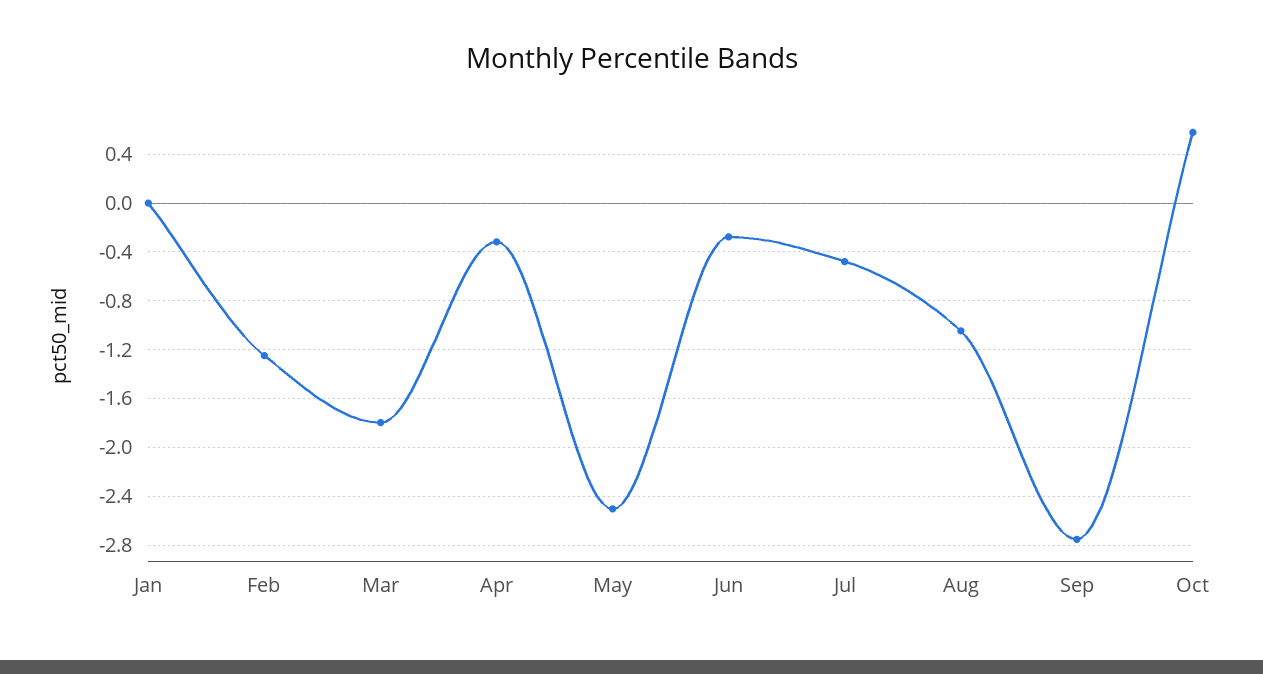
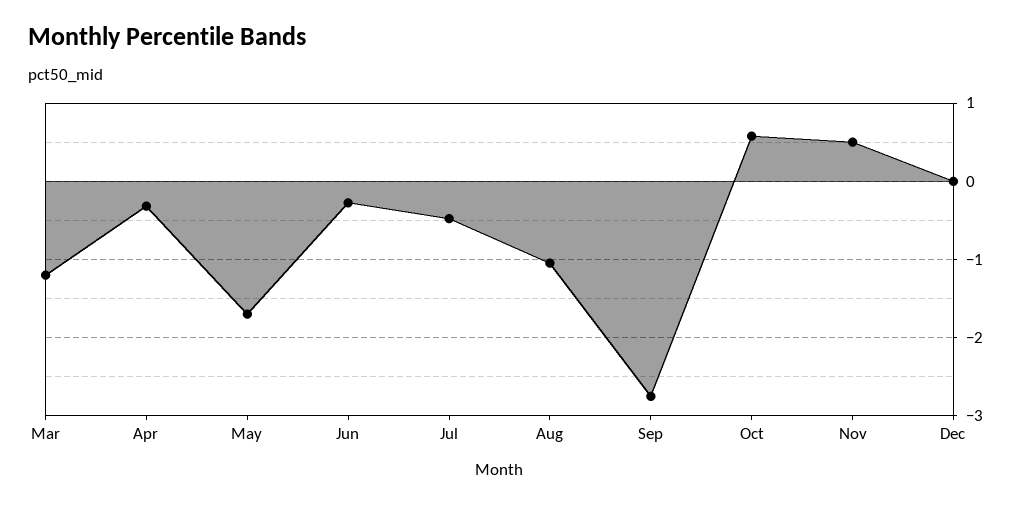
Jan: 0 -> none
Feb: -1.25 -> none
Mar: -1.8 -> -1.2
May: -2.5 -> -1.7
Nov: none -> 0.5
Dec: none -> 0

